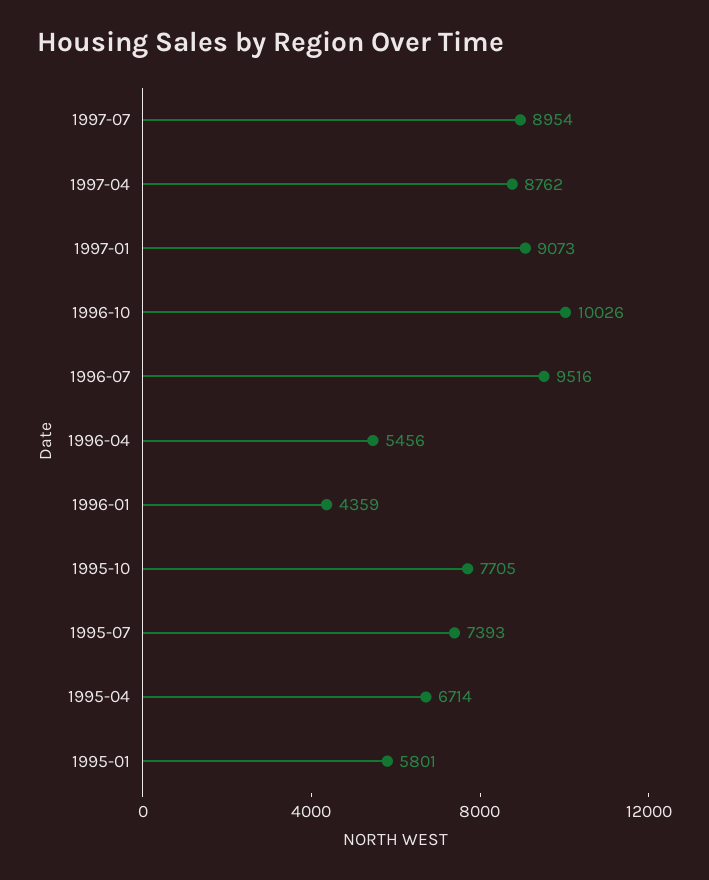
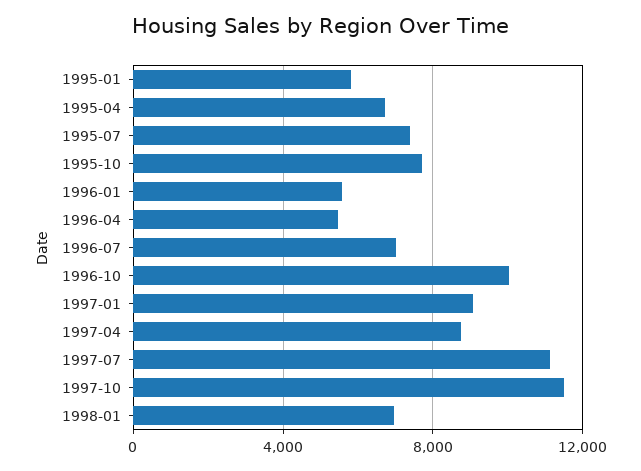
1997-07: 8954 -> 11000
1996-07: 9516 -> 7000
1996-01: 4359 -> 5500
1997-10: none -> 11500
1998-01: none -> 7000

